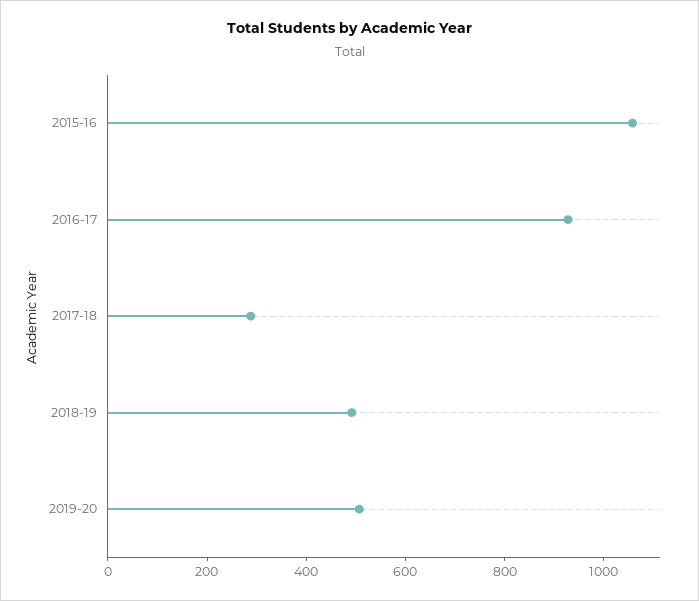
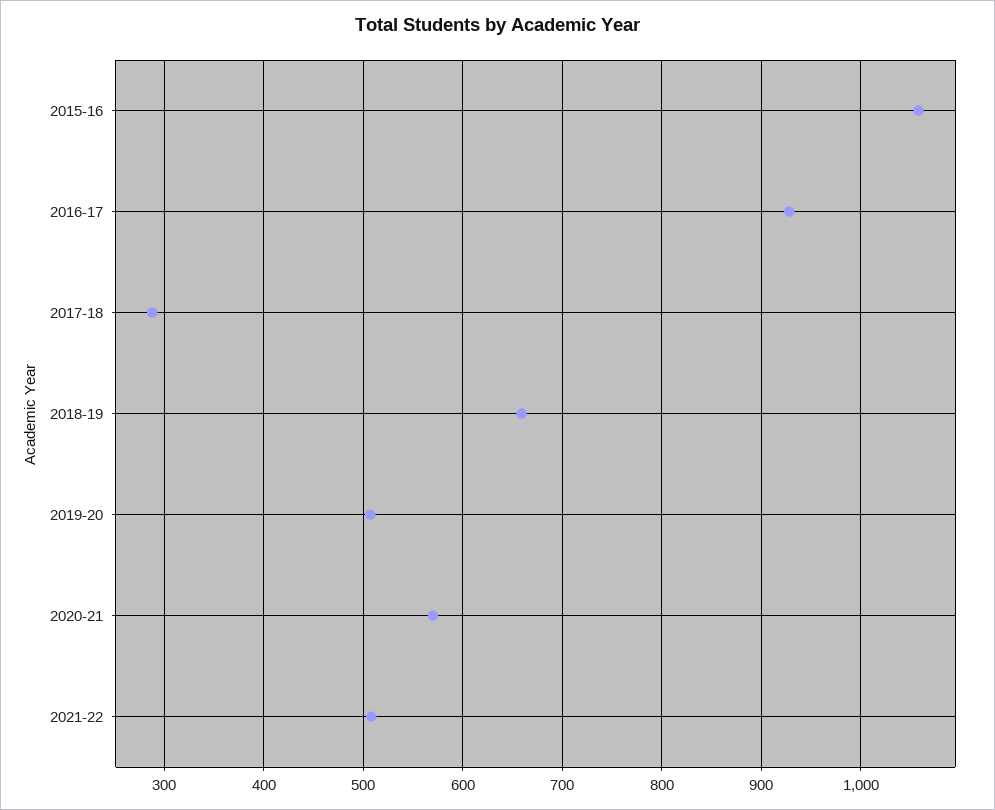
2018-19: 500 -> 660
2020-21: none -> 570
2021-22: none -> 510

